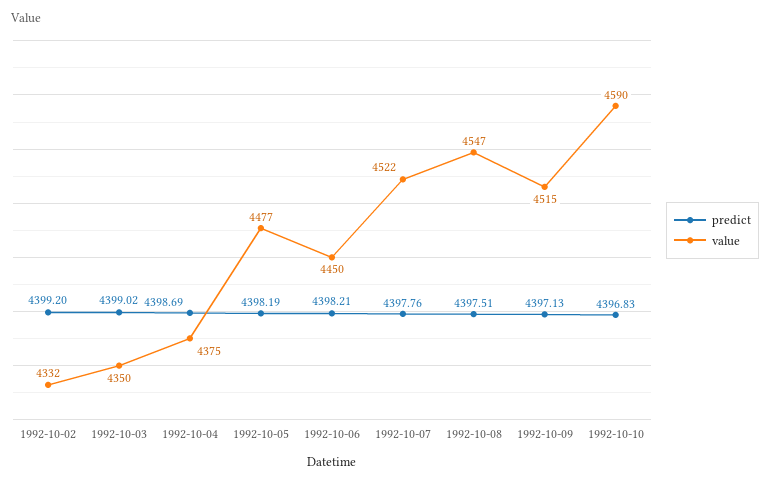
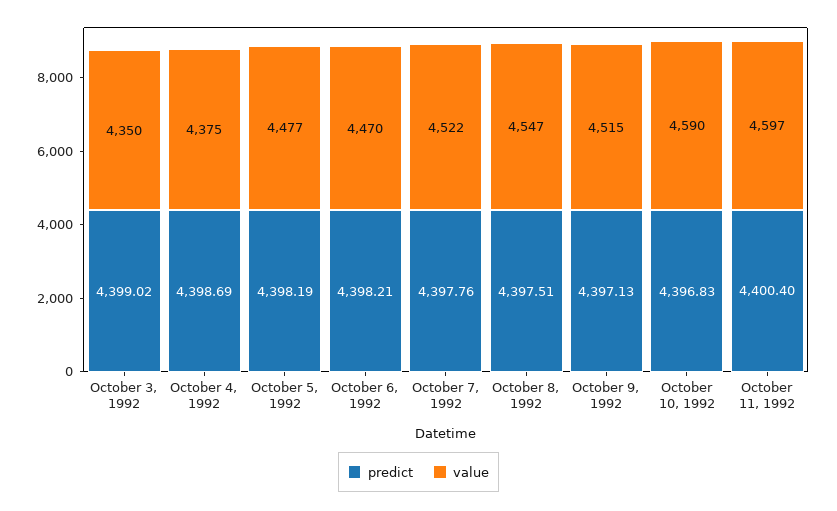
predict, 1992-10-02: 4399.2 -> none
value, 1992-10-02: 4332 -> none
value, 1992-10-06: 4450 -> 4470
predict, October 11, 1992: none -> 4400.4
value, October 11, 1992: none -> 4597

